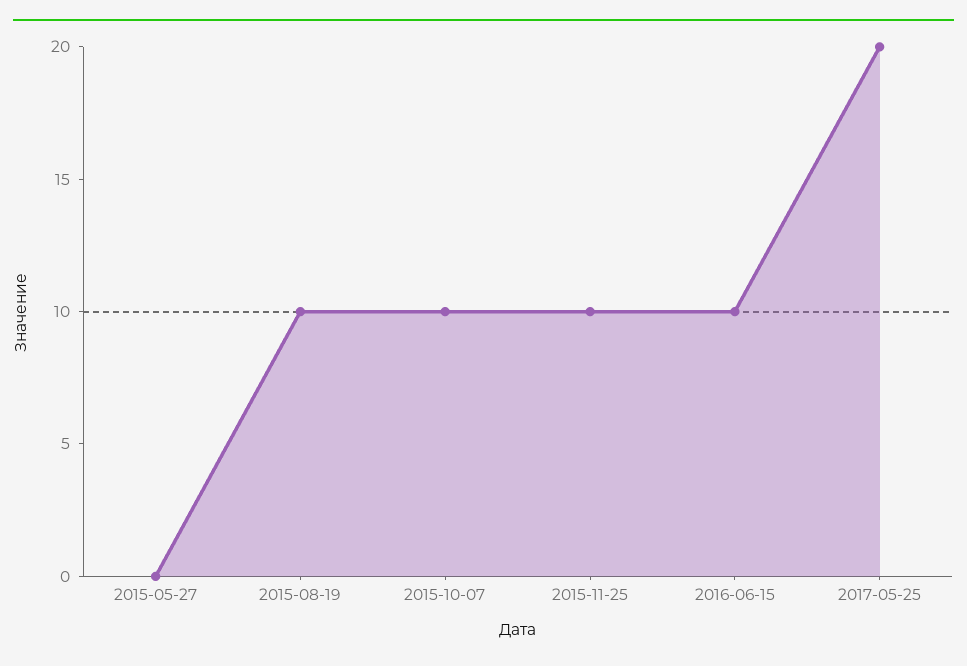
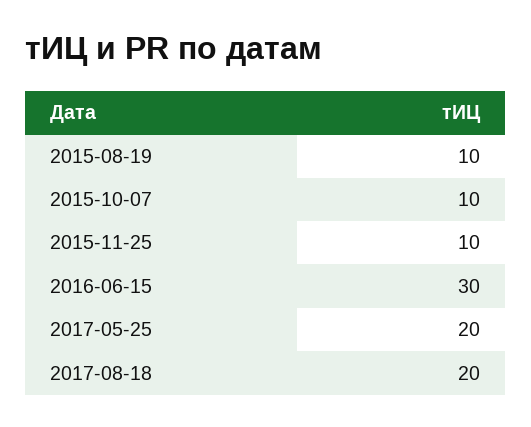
2015-05-27: 0 -> none
2016-06-15: 10 -> 30
2017-08-18: none -> 20

